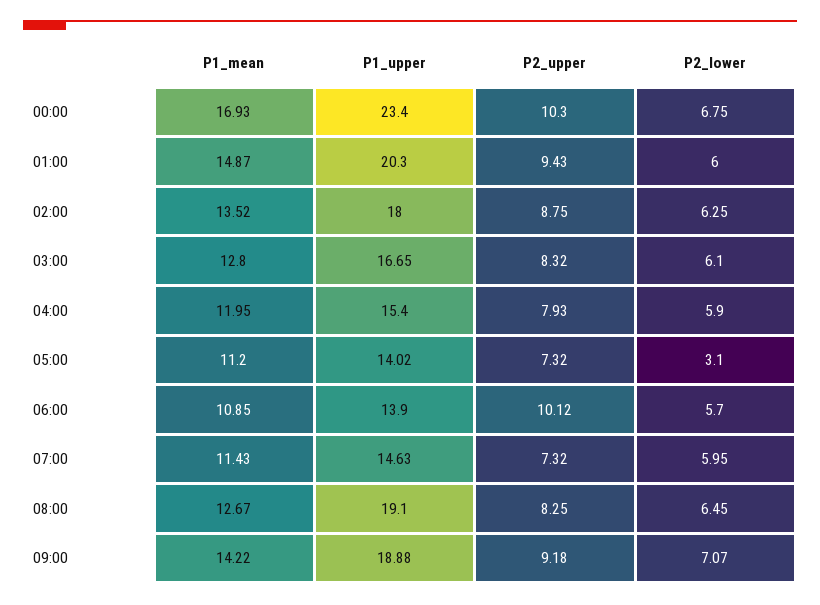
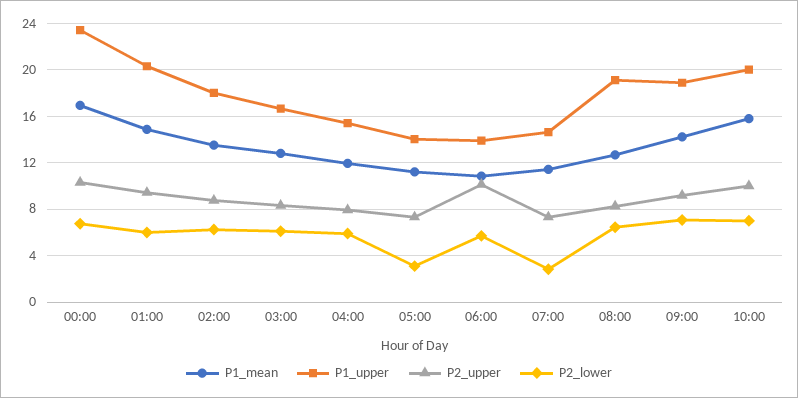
P2_lower, 07:00: 5.95 -> 3
P1_mean, 10:00: none -> 16
P1_upper, 10:00: none -> 20
P2_upper, 10:00: none -> 10
P2_lower, 10:00: none -> 7

